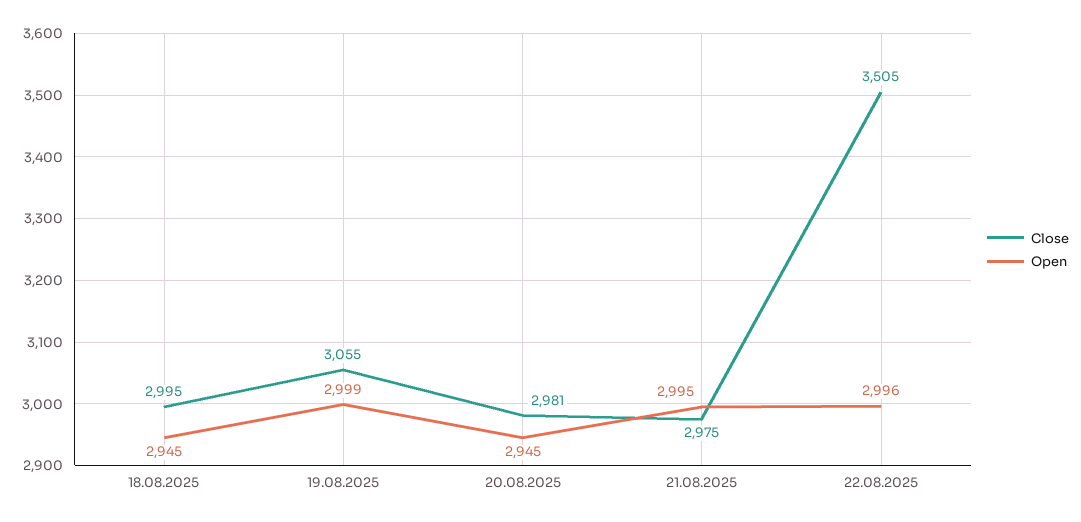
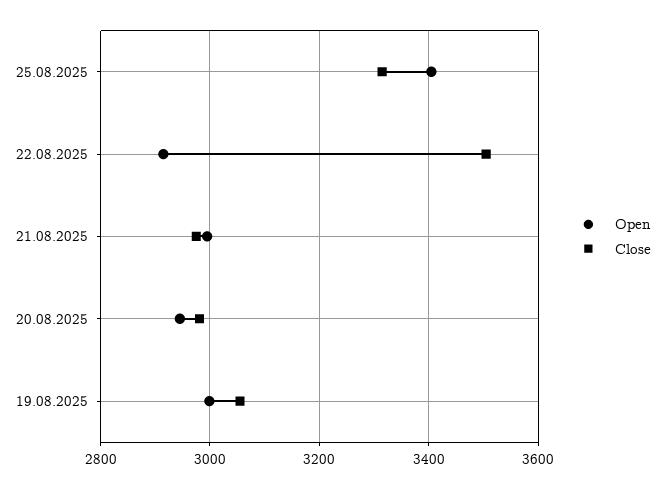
Close, 18.08.2025: 2995 -> none
Open, 18.08.2025: 2945 -> none
Open, 22.08.2025: 2996 -> 2920
Open, 25.08.2025: none -> 3400
Close, 25.08.2025: none -> 3320

